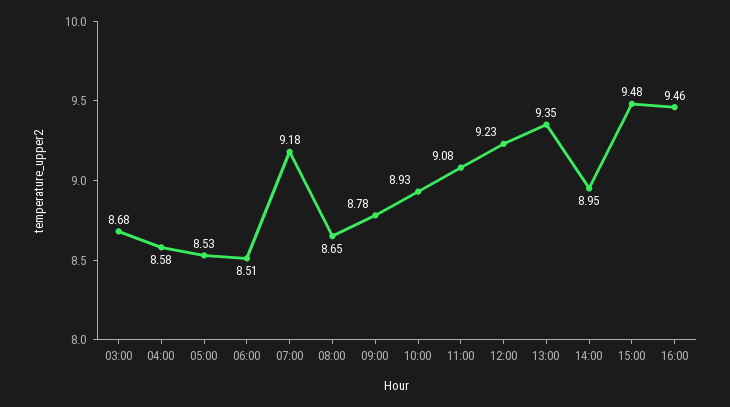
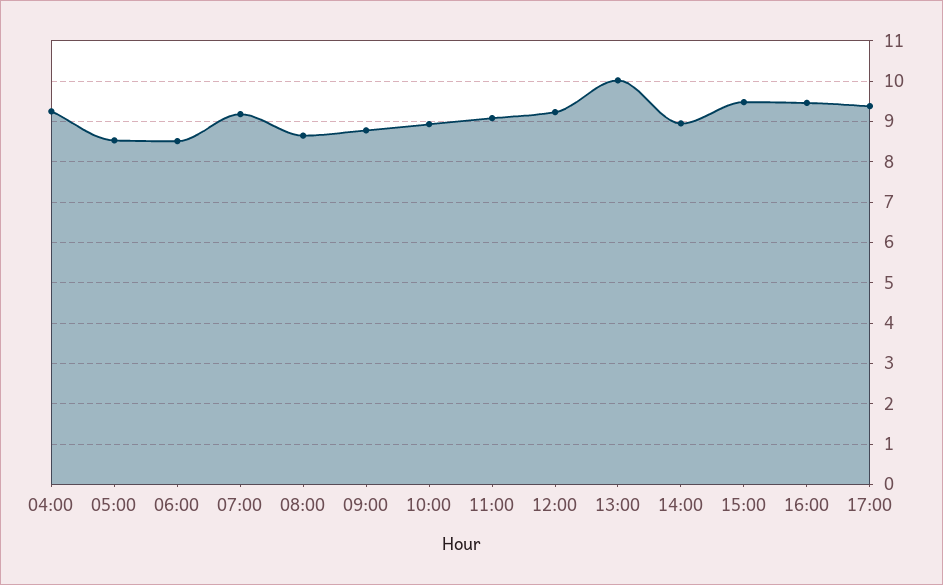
03:00: 8.68 -> none
04:00: 8.58 -> 9.2
13:00: 9.35 -> 10
17:00: none -> 9.4

